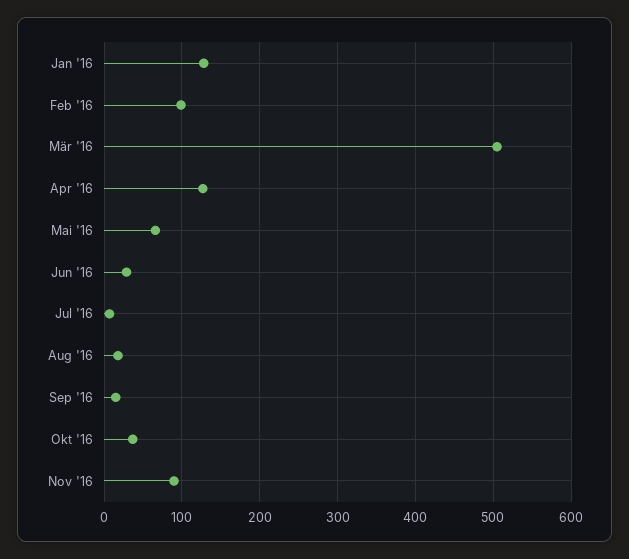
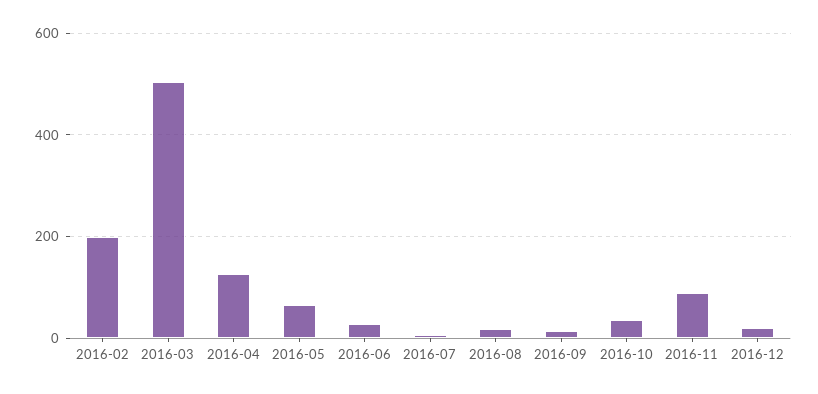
Jan '16: 130 -> none
Feb '16: 100 -> 200
2016-12: none -> 20

